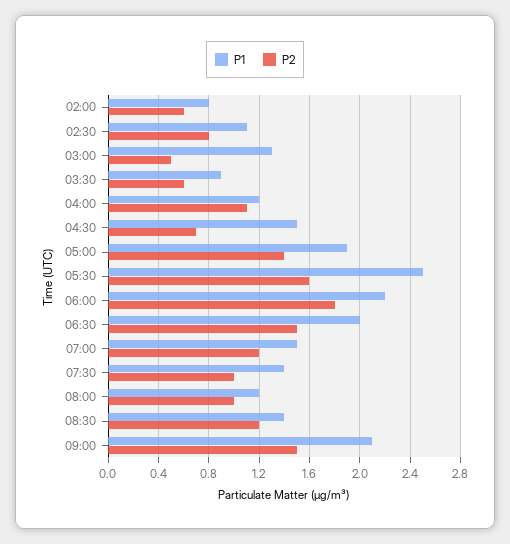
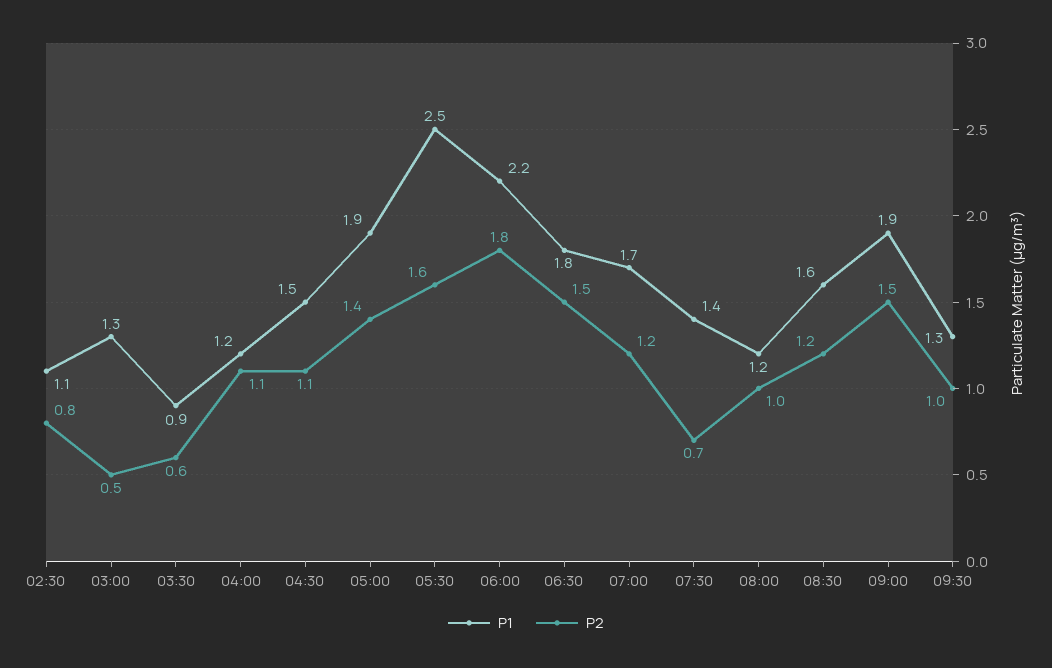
P1, 02:00: 0.8 -> none
P2, 02:00: 0.6 -> none
P2, 04:30: 0.7 -> 1.1
P1, 06:30: 2 -> 1.8
P1, 07:00: 1.5 -> 1.7
P2, 07:30: 1 -> 0.7
P1, 08:30: 1.4 -> 1.6
P1, 09:00: 2.1 -> 1.9
P1, 09:30: none -> 1.3
P2, 09:30: none -> 1

